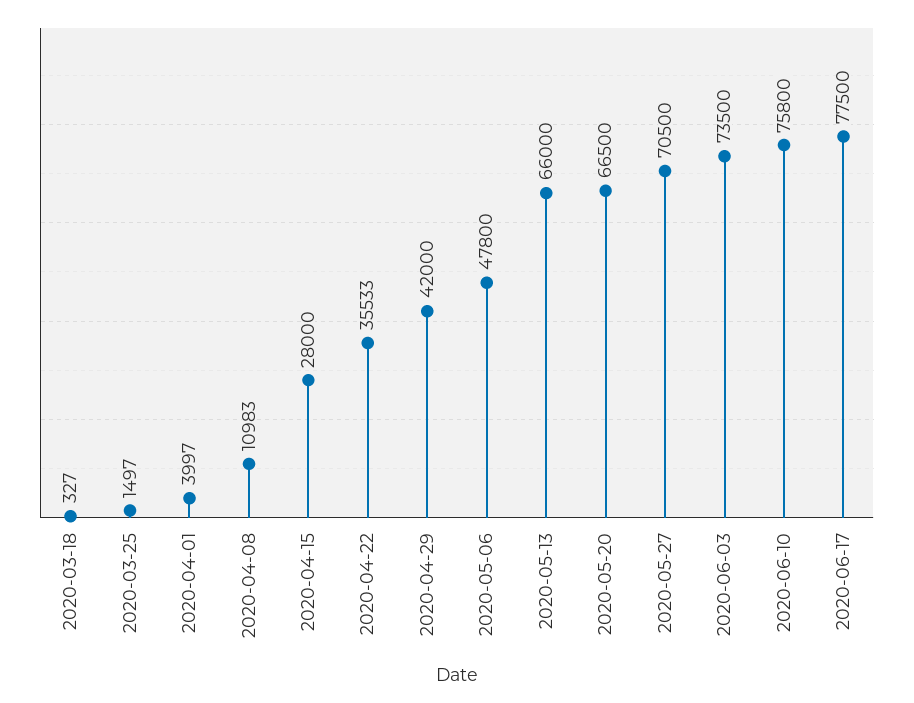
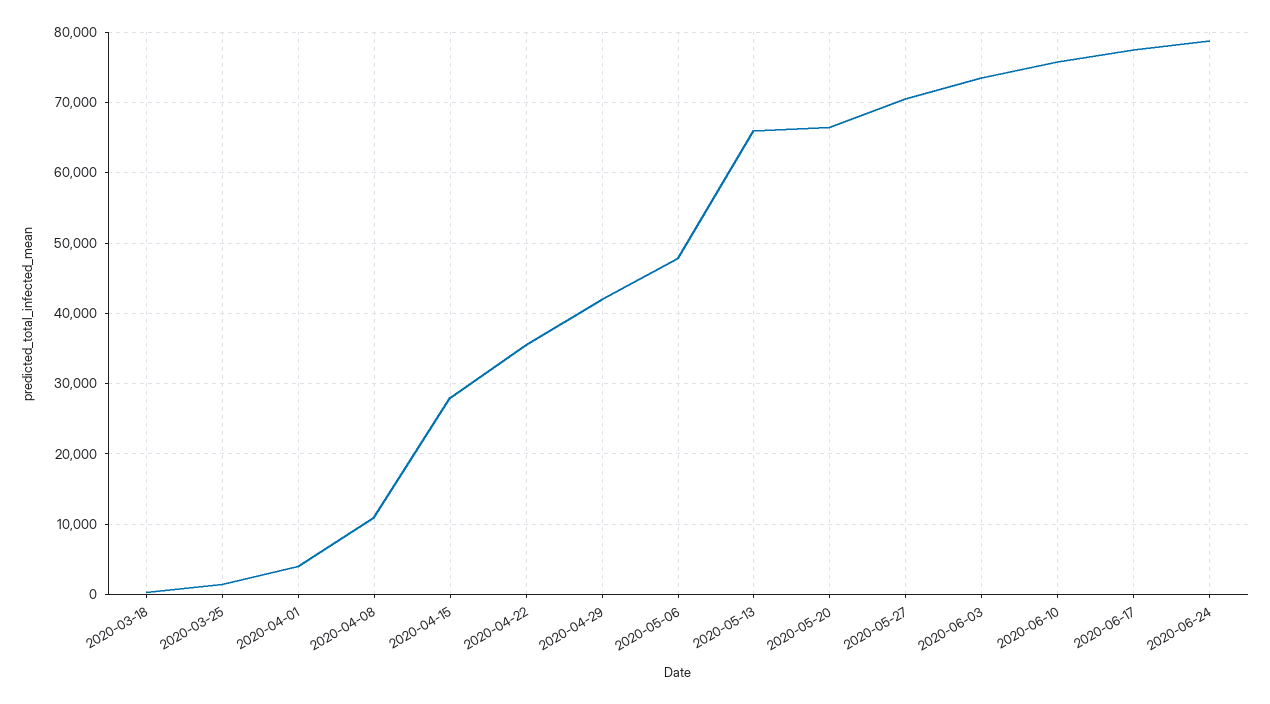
2020-06-24: none -> 79000

